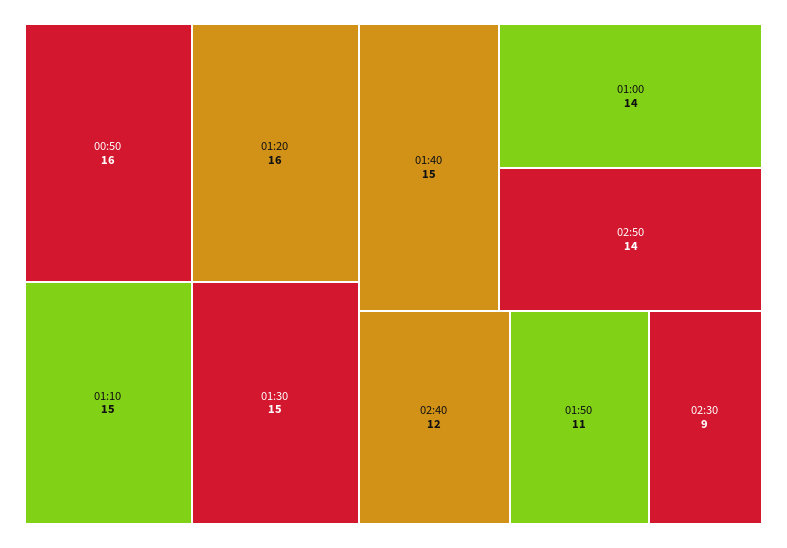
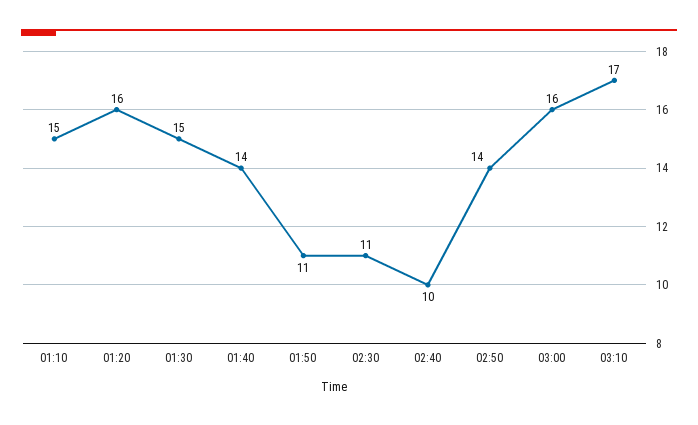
00:50: 16 -> none
01:40: 15 -> 14
01:00: 14 -> none
02:40: 12 -> 10
02:30: 9 -> 11
03:00: none -> 16
03:10: none -> 17

